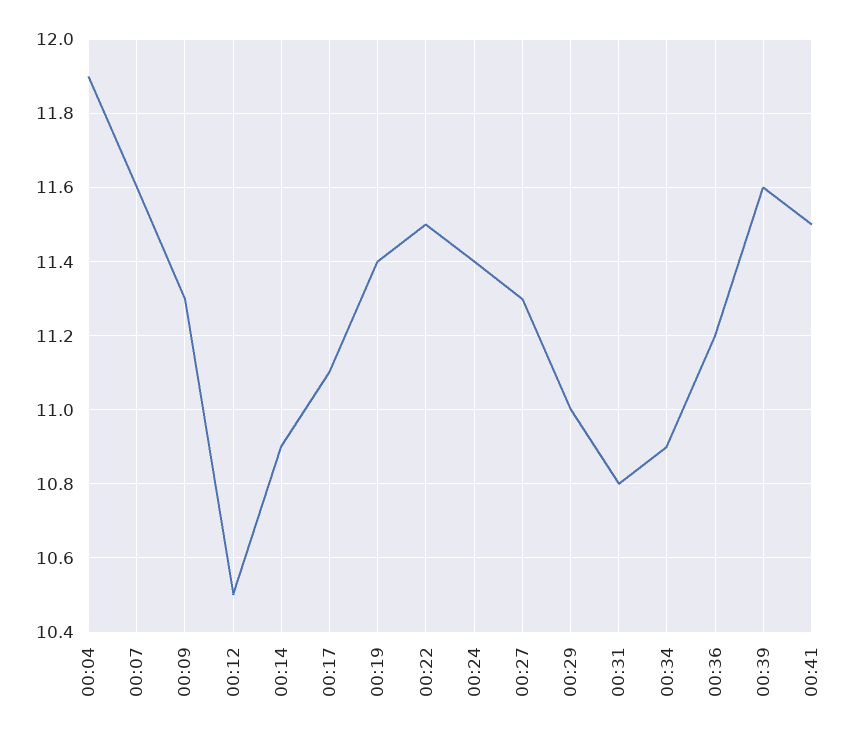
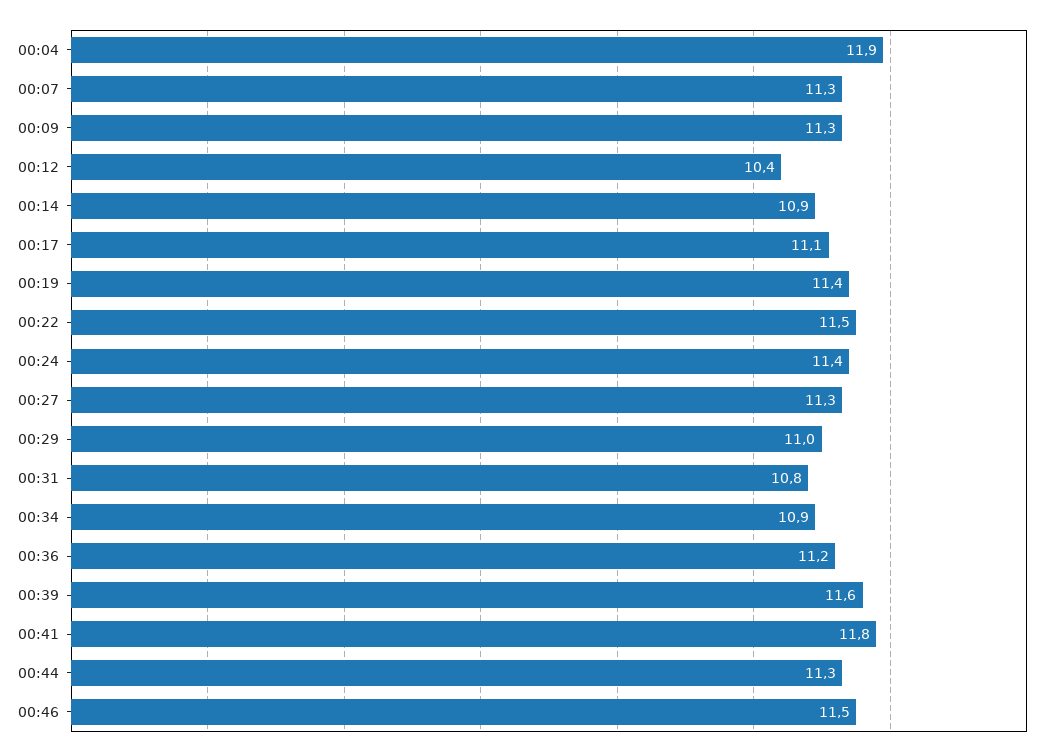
00:07: 11.6 -> 11.3
00:12: 10.5 -> 10.4
00:41: 11.5 -> 11.8
00:44: none -> 11.3
00:46: none -> 11.5

